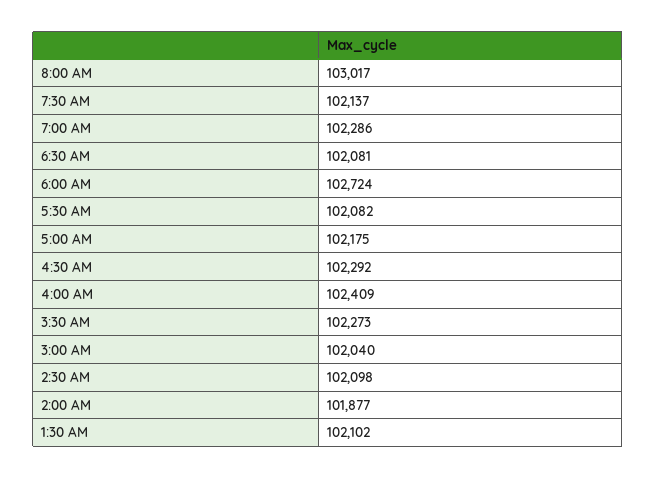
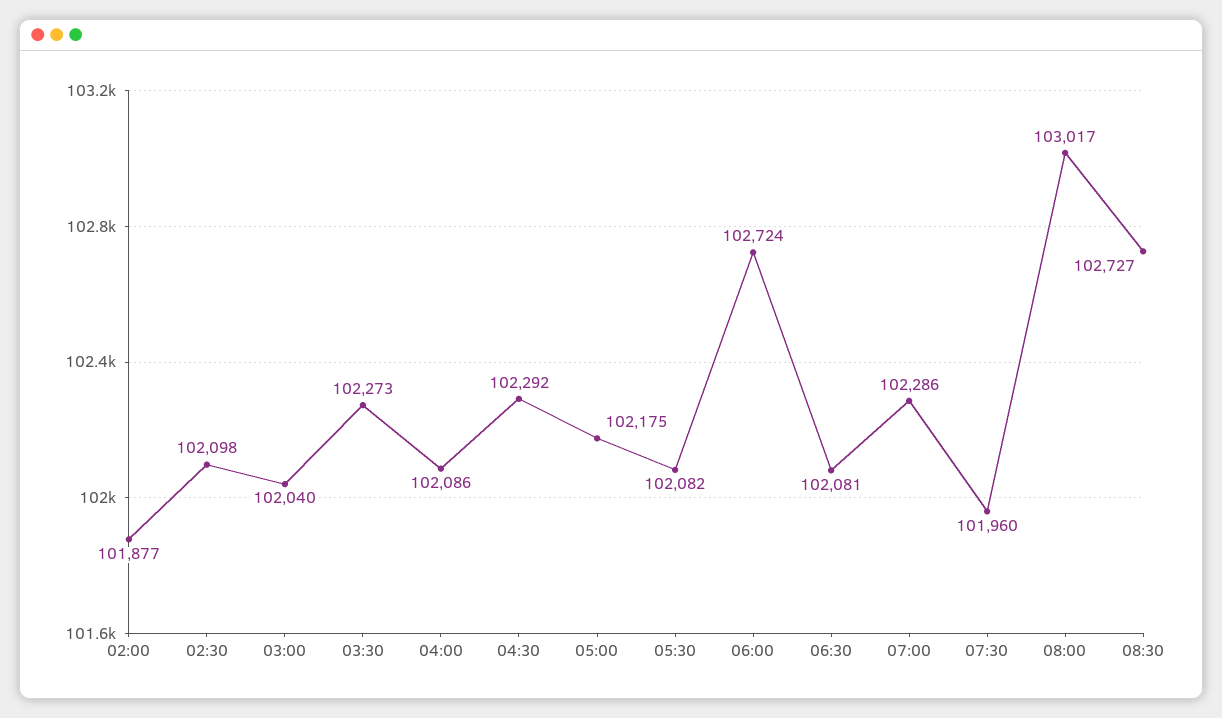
7:30 AM: 102137 -> 101960
4:00 AM: 102409 -> 102086
1:30 AM: 102102 -> none
08:30: none -> 102727

